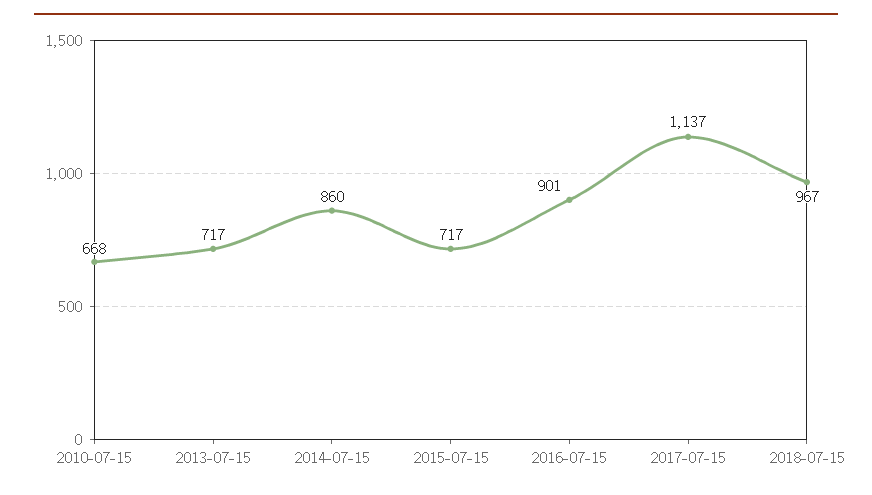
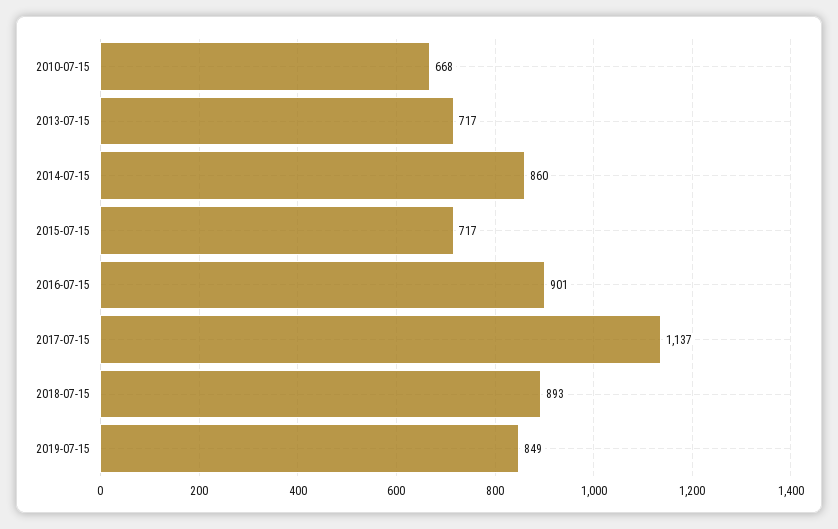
2018-07-15: 967 -> 893
2019-07-15: none -> 849

